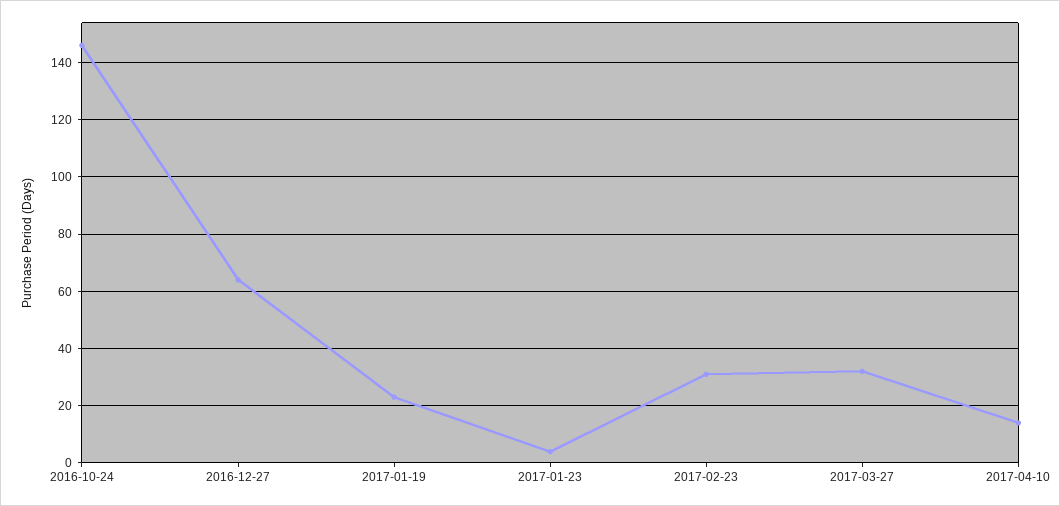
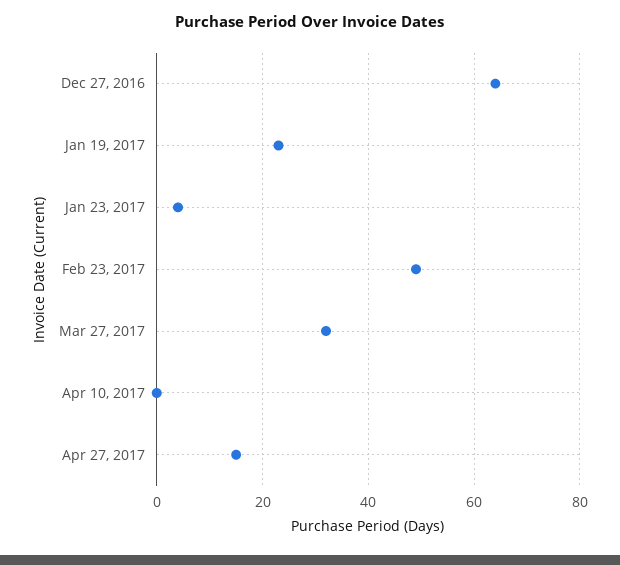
2016-10-24: 145 -> none
2017-02-23: 30 -> 50
2017-04-10: 15 -> 0
Apr 27, 2017: none -> 15

